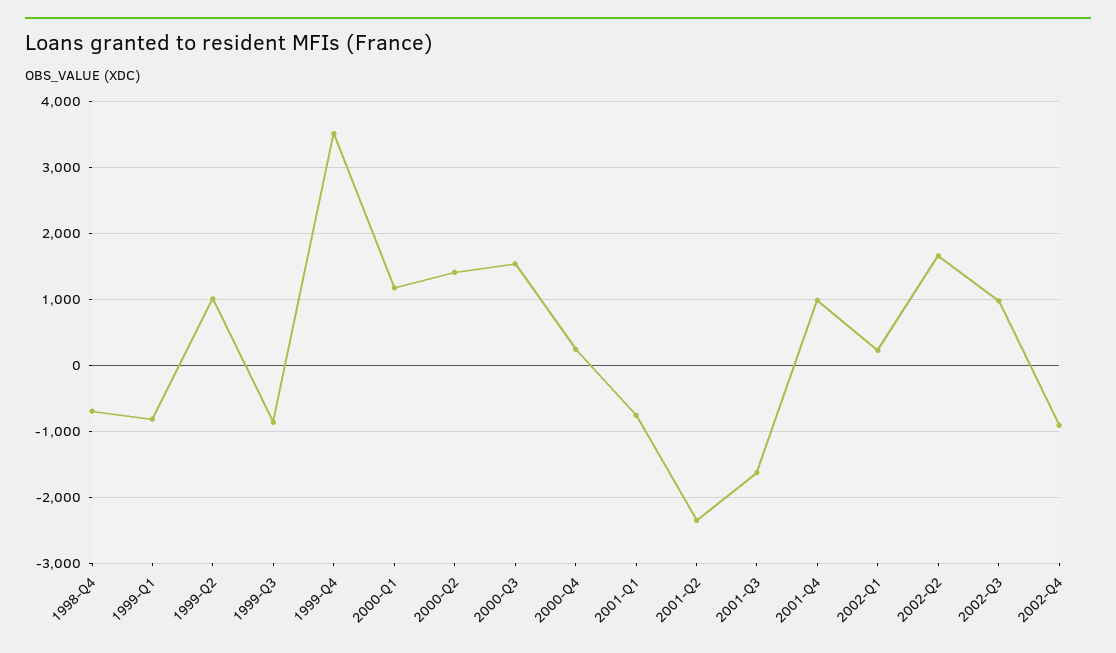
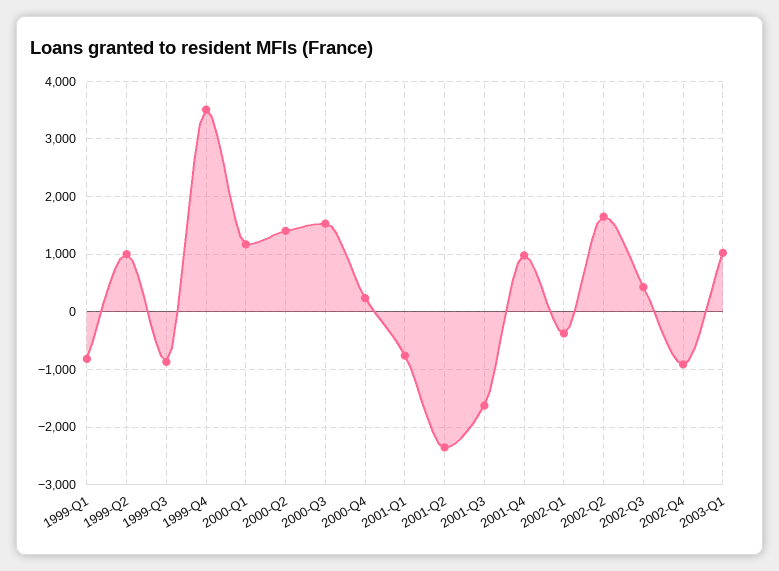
1998-Q4: -700 -> none
2002-Q1: 200 -> -400
2002-Q3: 1000 -> 400
2003-Q1: none -> 1000

